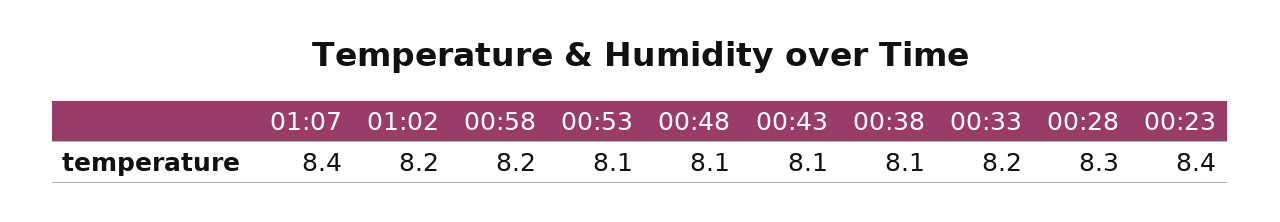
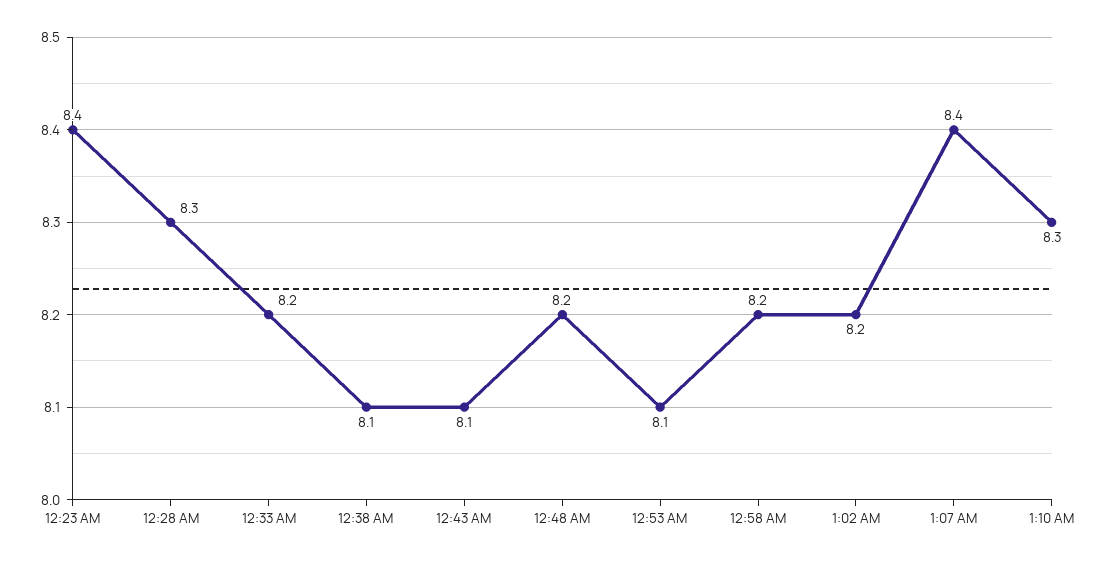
00:48: 8.1 -> 8.2
1:10 AM: none -> 8.3

